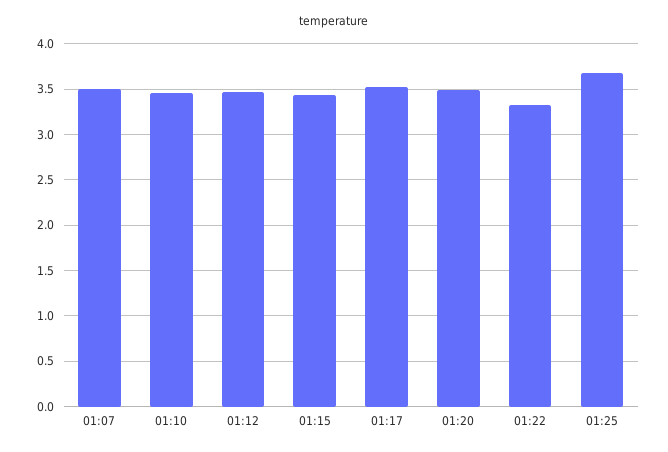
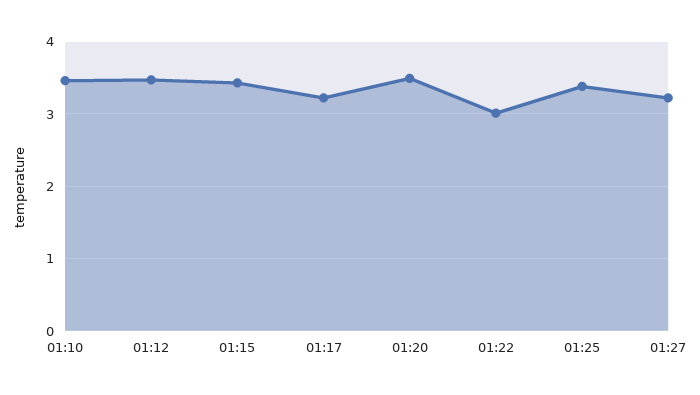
01:07: 3.5 -> none
01:17: 3.5 -> 3.2
01:22: 3.3 -> 3
01:25: 3.7 -> 3.4
01:27: none -> 3.2

